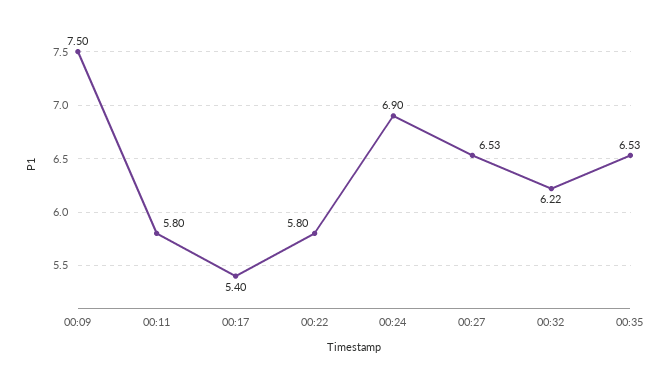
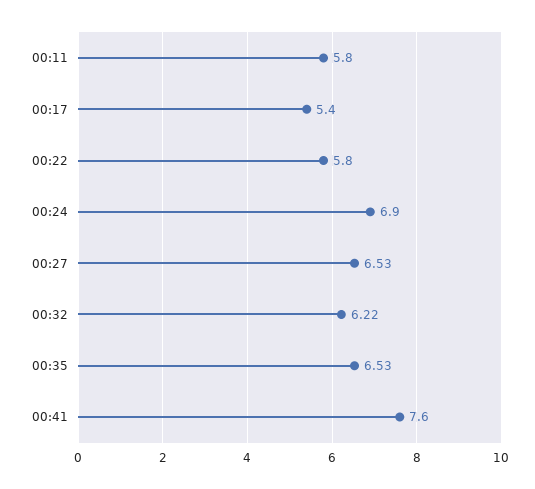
00:09: 7.5 -> none
00:41: none -> 7.6

